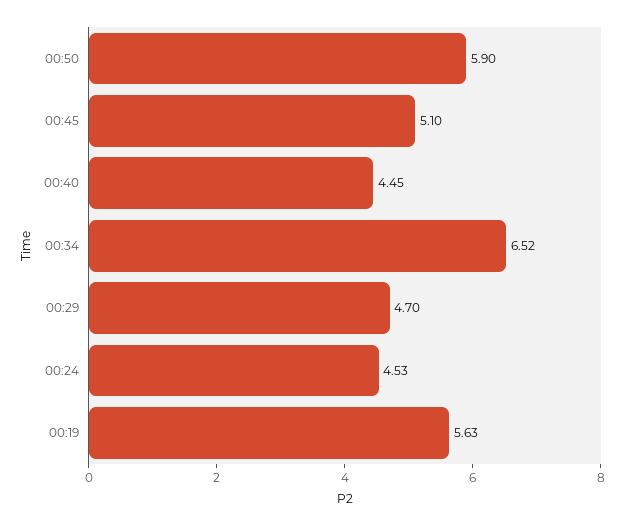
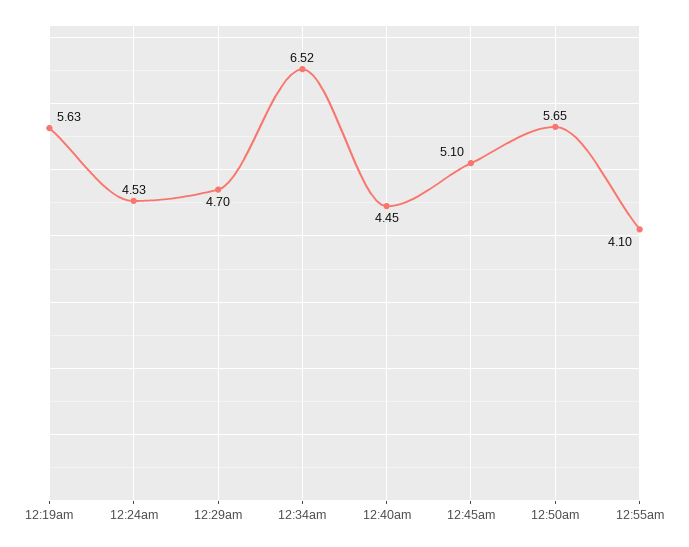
00:50: 5.9 -> 5.65
12:55am: none -> 4.1

